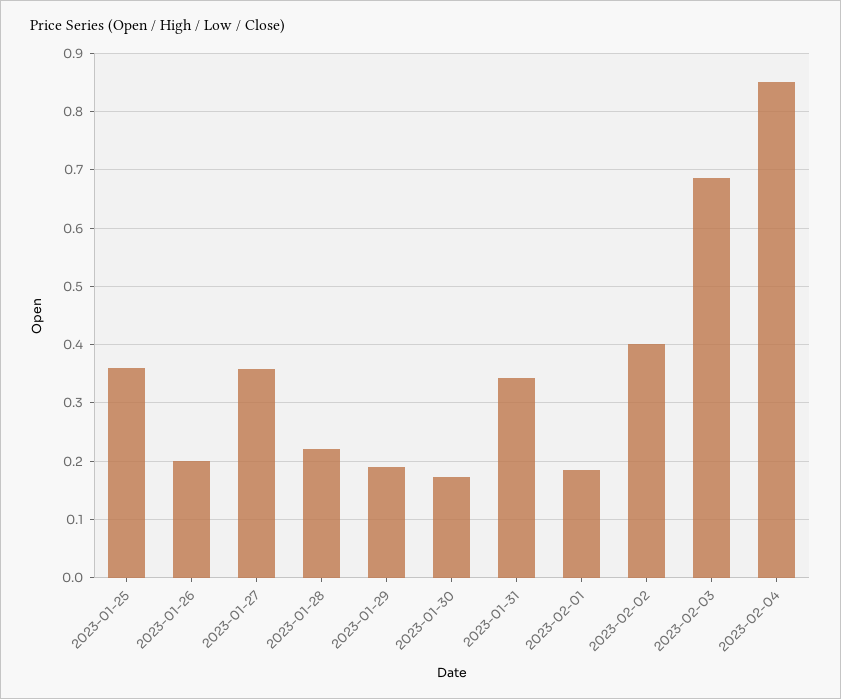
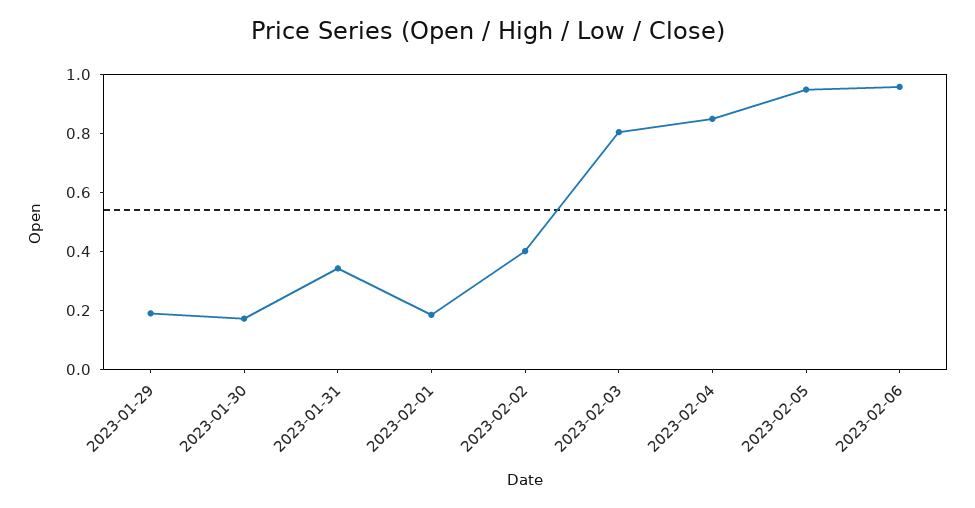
2023-01-25: 0.36 -> none
2023-01-26: 0.2 -> none
2023-01-27: 0.36 -> none
2023-01-28: 0.22 -> none
2023-02-03: 0.68 -> 0.8
2023-02-05: none -> 0.95
2023-02-06: none -> 0.95

